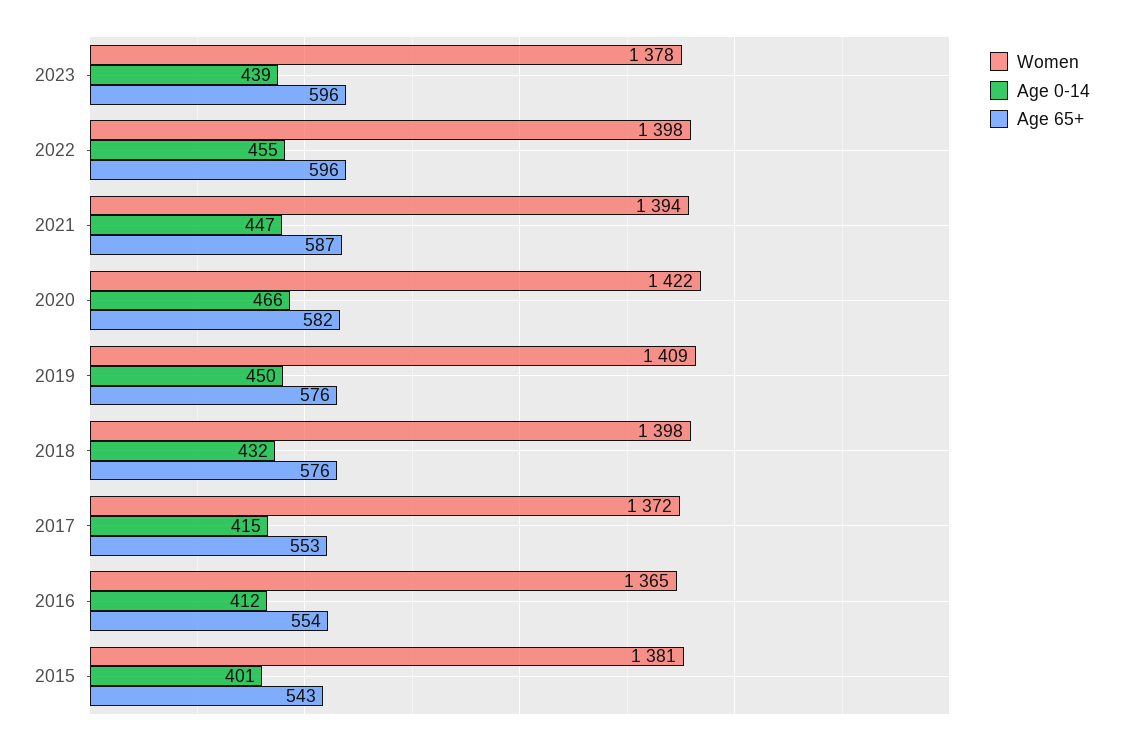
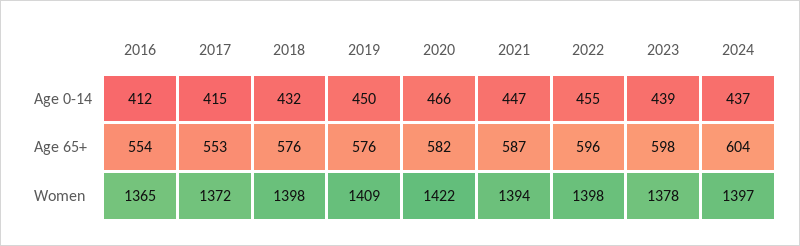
Age 65+, 2023: 596 -> 598
Women, 2015: 1381 -> none
Age 0-14, 2015: 401 -> none
Age 65+, 2015: 543 -> none
Age 0-14, 2024: none -> 437
Age 65+, 2024: none -> 604
Women, 2024: none -> 1397

